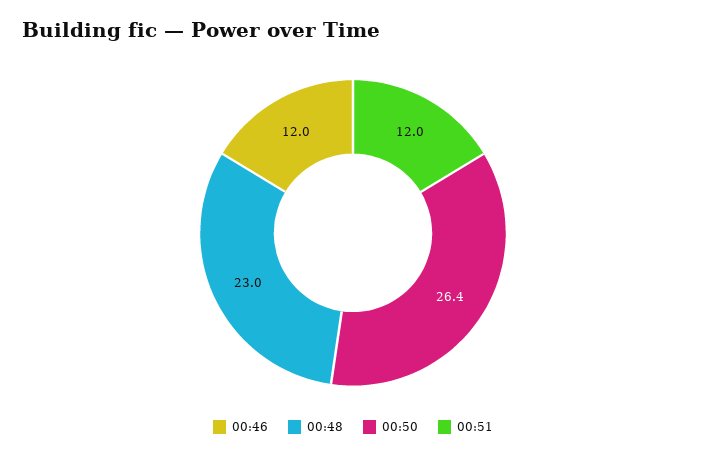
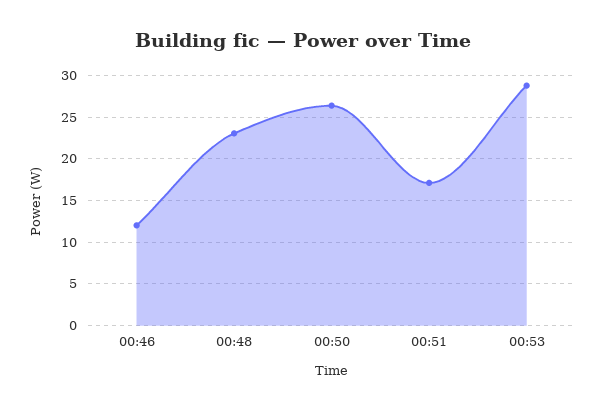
00:51: 12 -> 17
00:53: none -> 29

